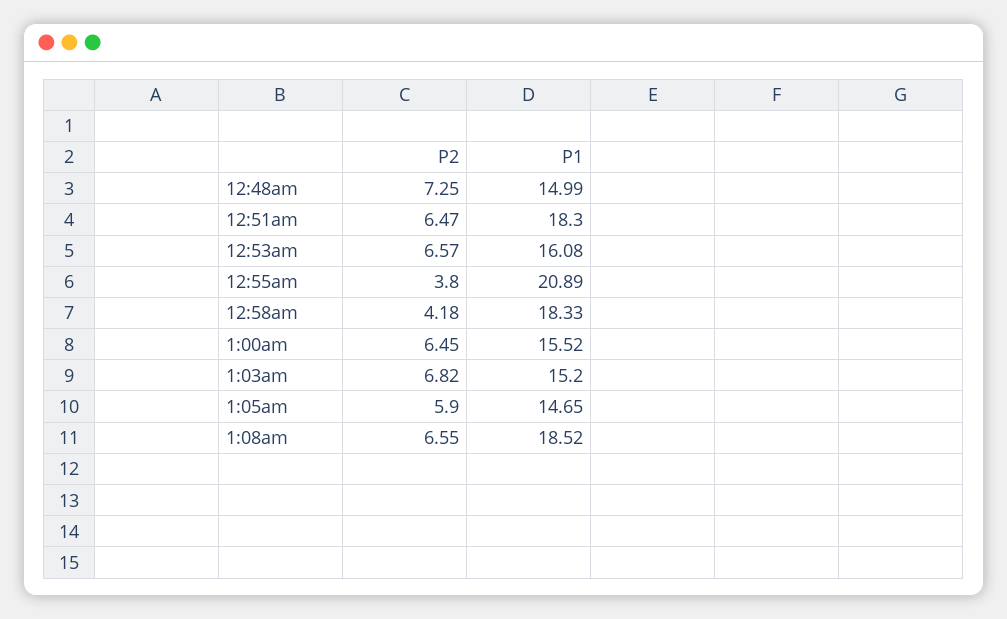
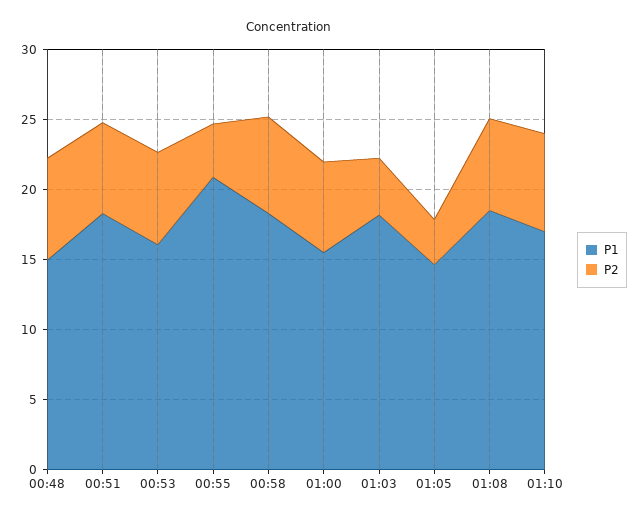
P2, 12:58am: 4.18 -> 7
P2, 1:03am: 6.82 -> 4
P1, 1:03am: 15.2 -> 18
P2, 1:05am: 5.9 -> 3
P1, 01:10: none -> 17
P2, 01:10: none -> 7

